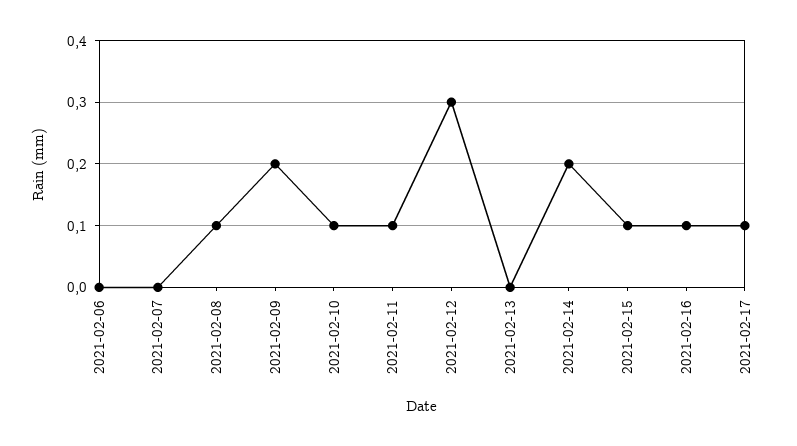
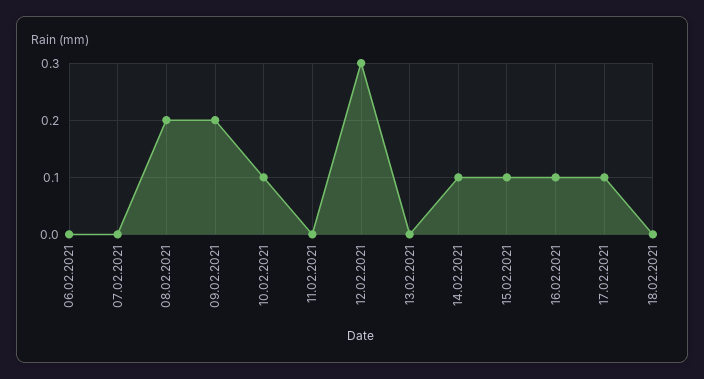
2021-02-08: 0.1 -> 0.2
2021-02-11: 0.1 -> 0
2021-02-14: 0.2 -> 0.1
18.02.2021: none -> 0

